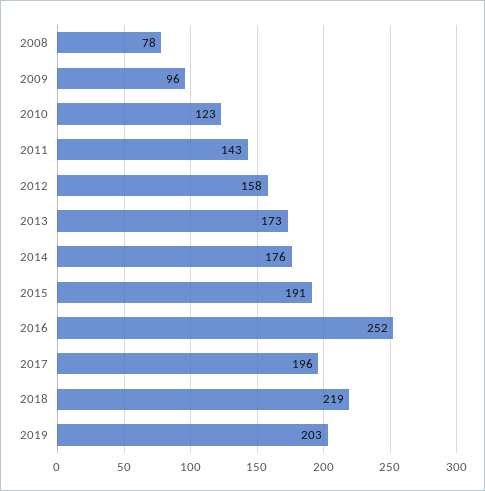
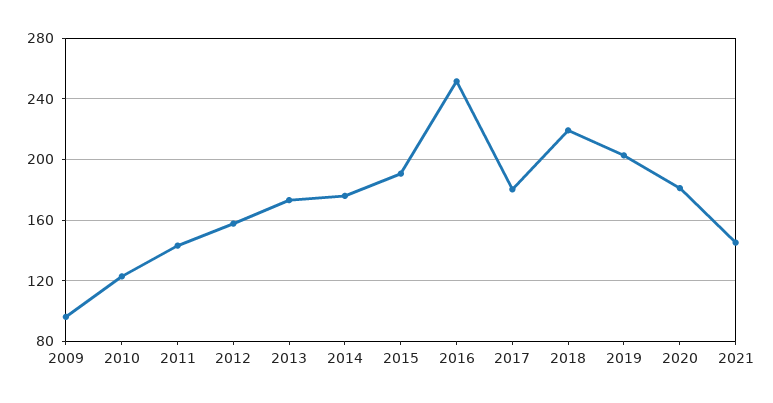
2008: 78 -> none
2017: 196 -> 180
2020: none -> 180
2021: none -> 145

